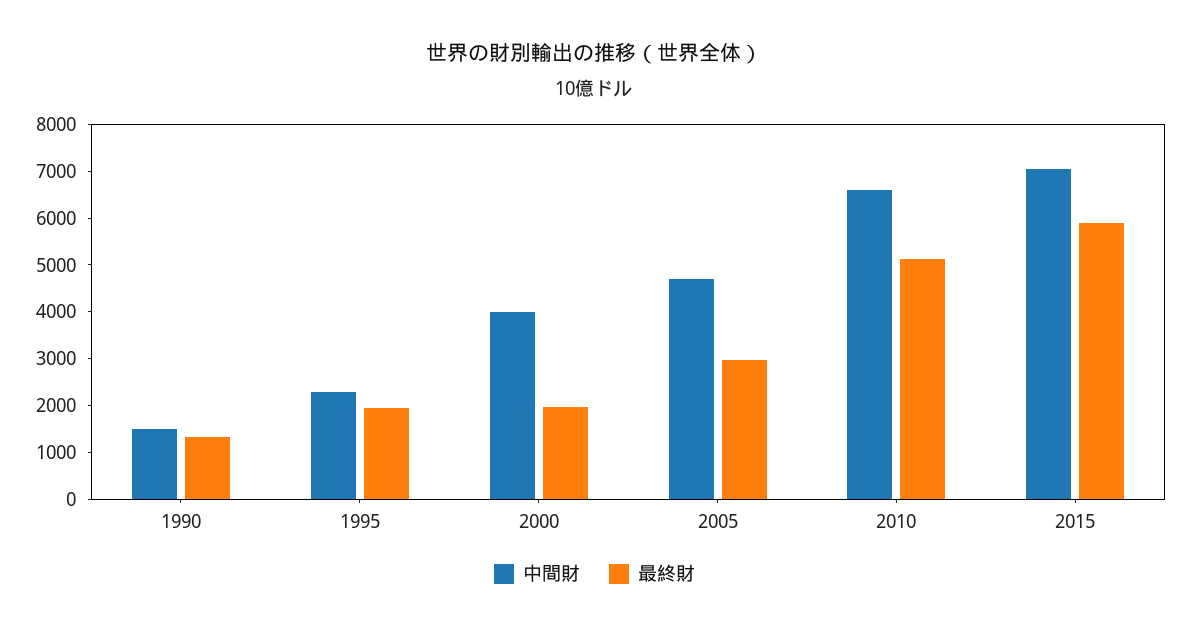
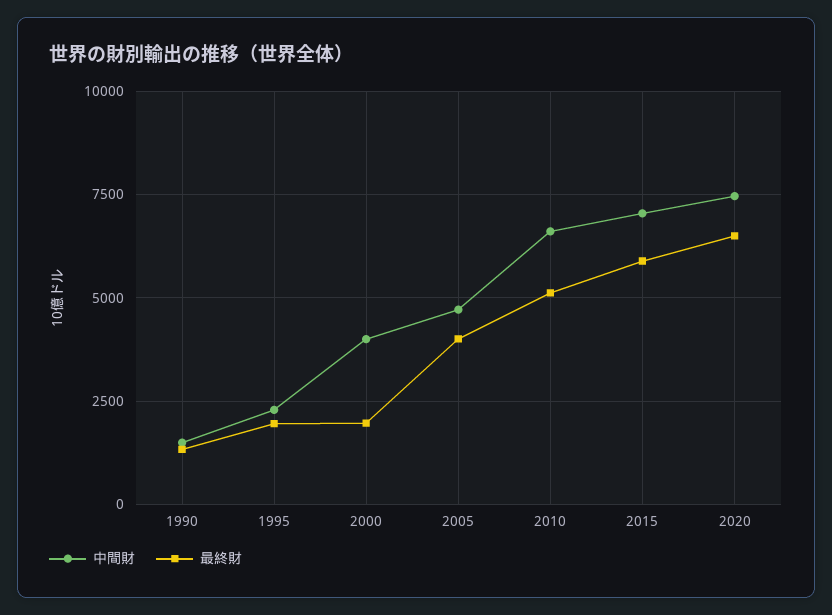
最終財, 2005: 3000 -> 4000
中間財, 2020: none -> 7500
最終財, 2020: none -> 6500

